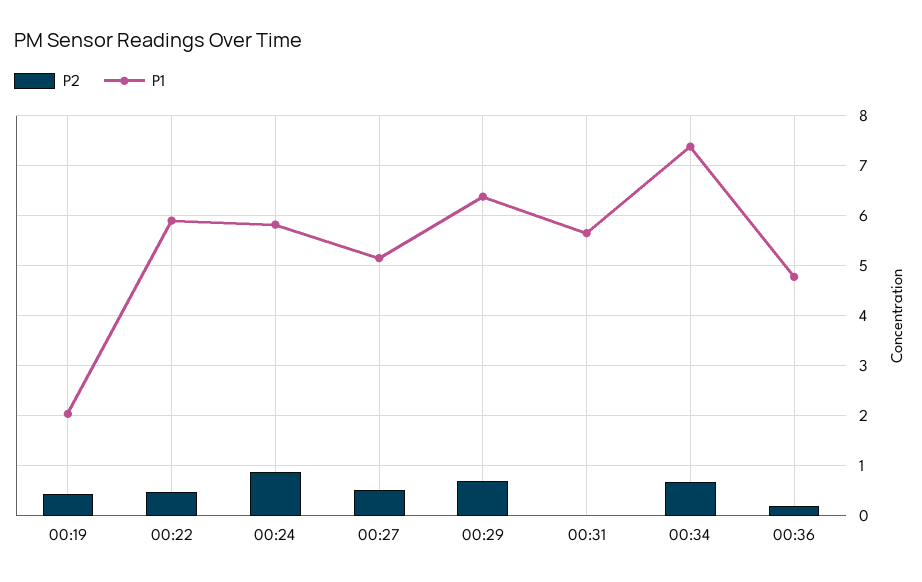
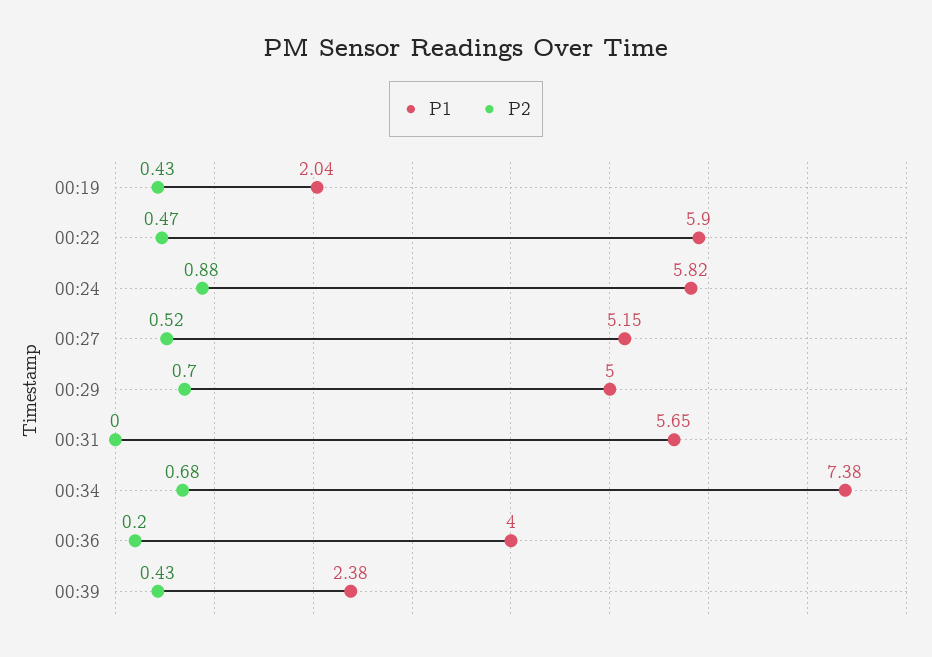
P1, 00:29: 6.4 -> 5
P1, 00:36: 4.8 -> 4
P1, 00:39: none -> 2.38
P2, 00:39: none -> 0.43

